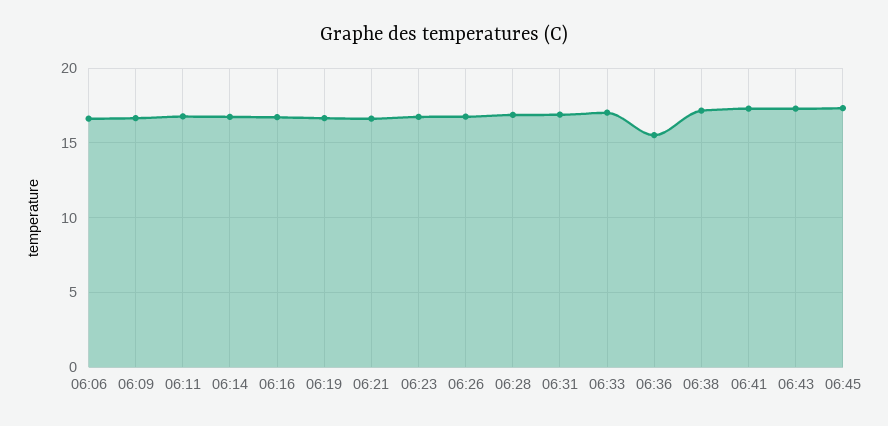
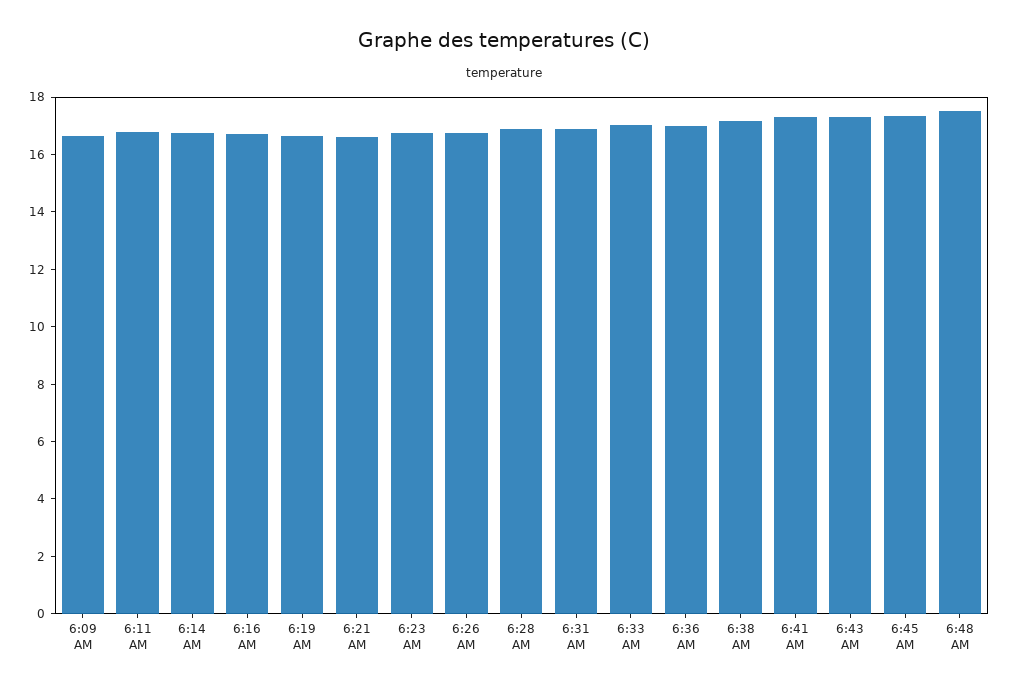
06:06: 16.5 -> none
06:36: 15.5 -> 17
6:48 AM: none -> 17.5

